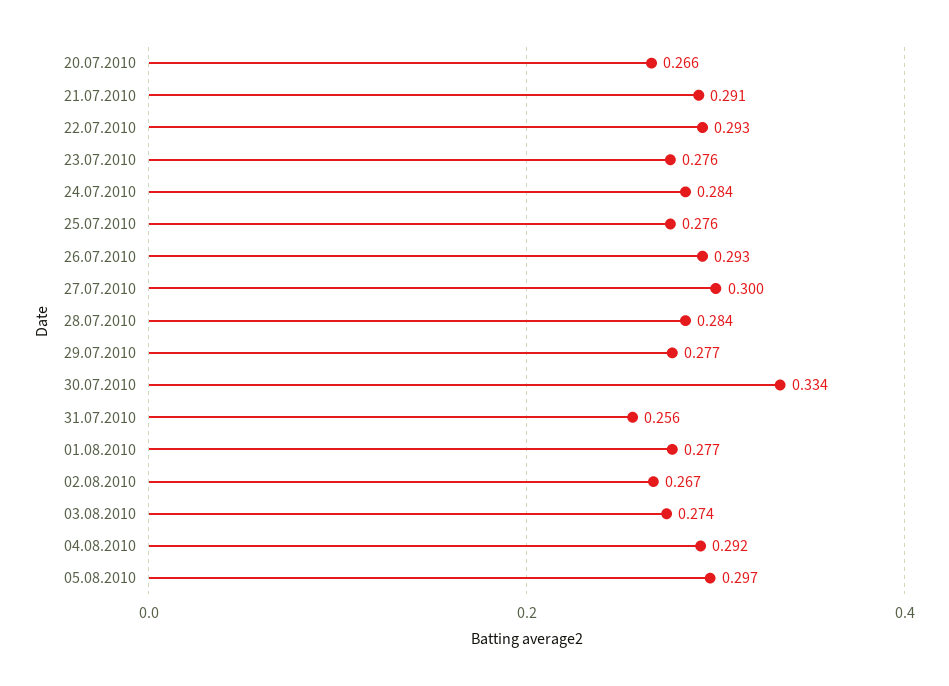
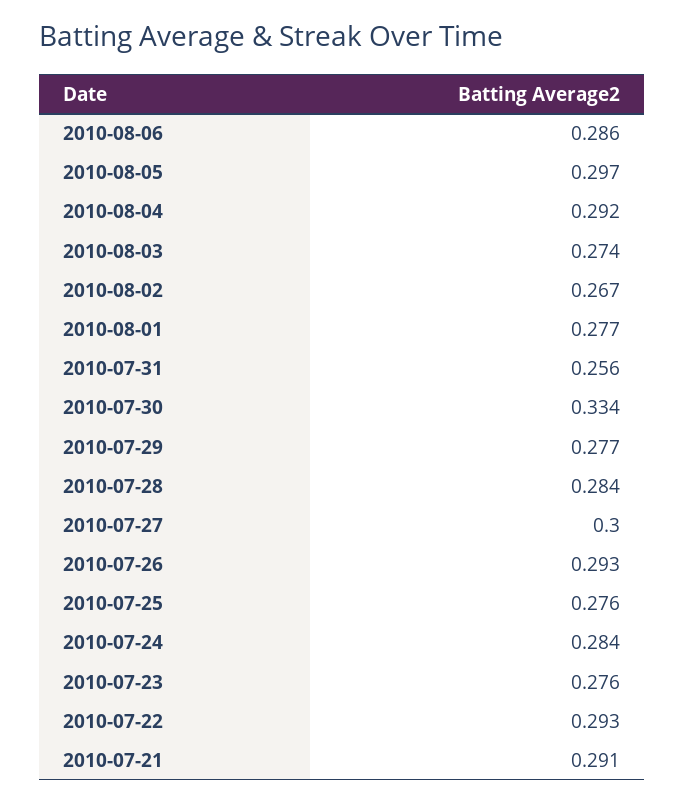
20.07.2010: 0.266 -> none
2010-08-06: none -> 0.286

